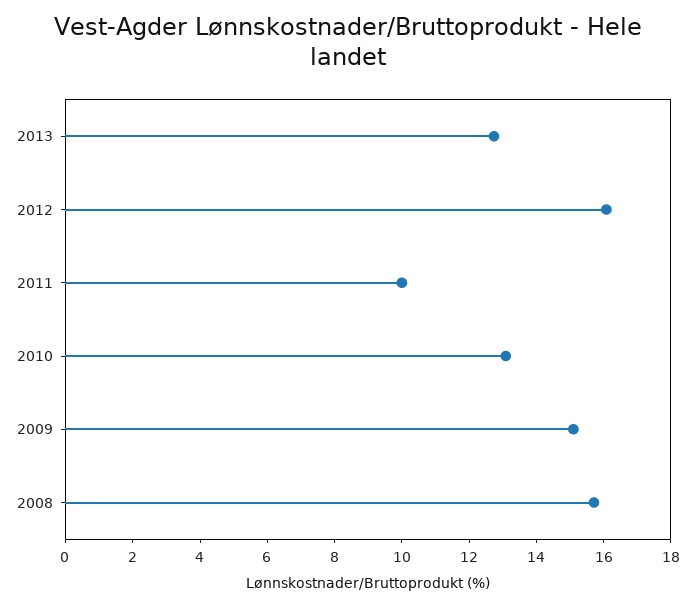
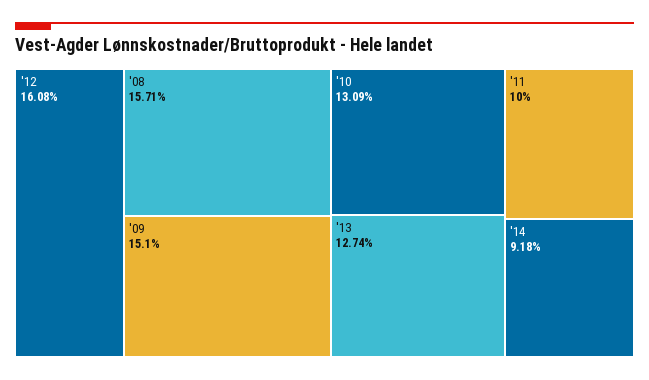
'14: none -> 9.18

